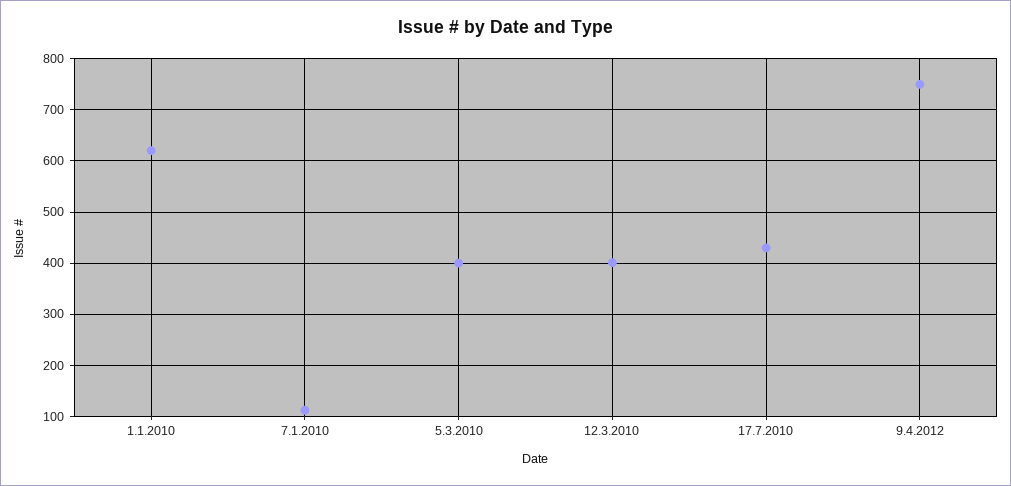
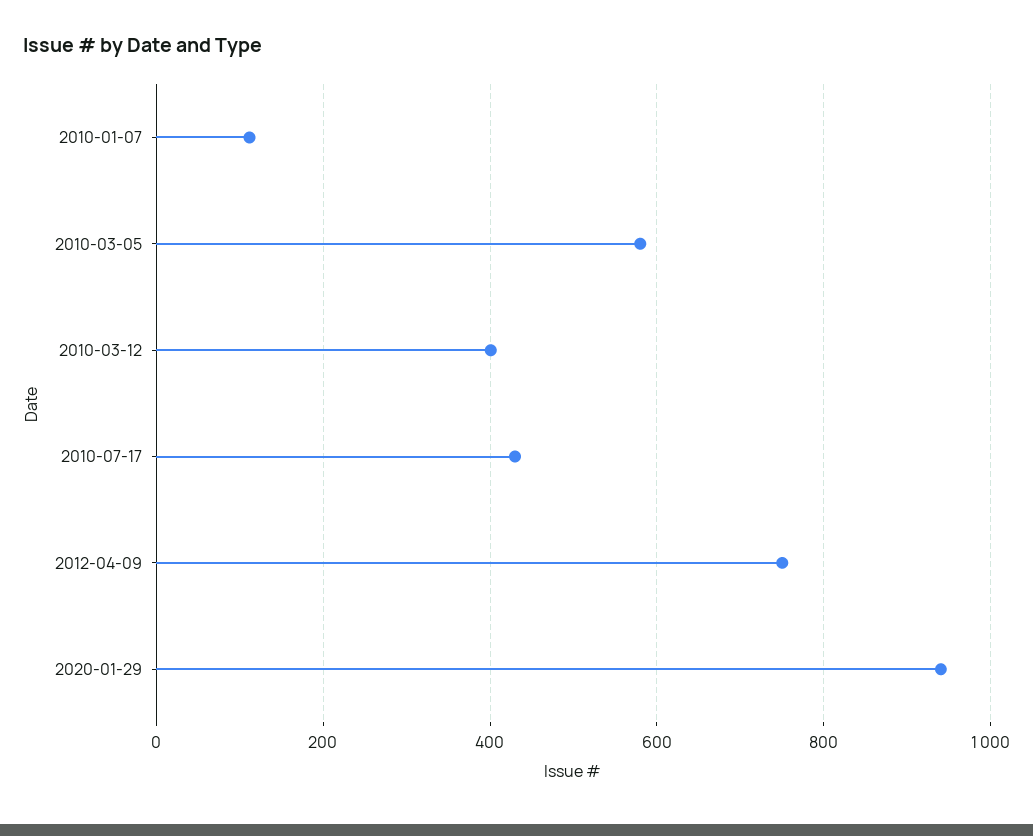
1.1.2010: 620 -> none
5.3.2010: 400 -> 580
2020-01-29: none -> 940

